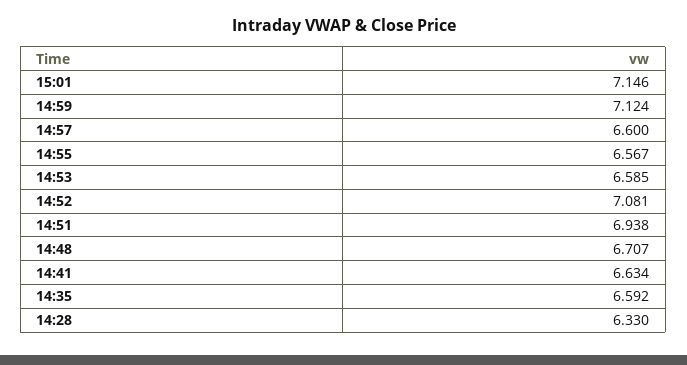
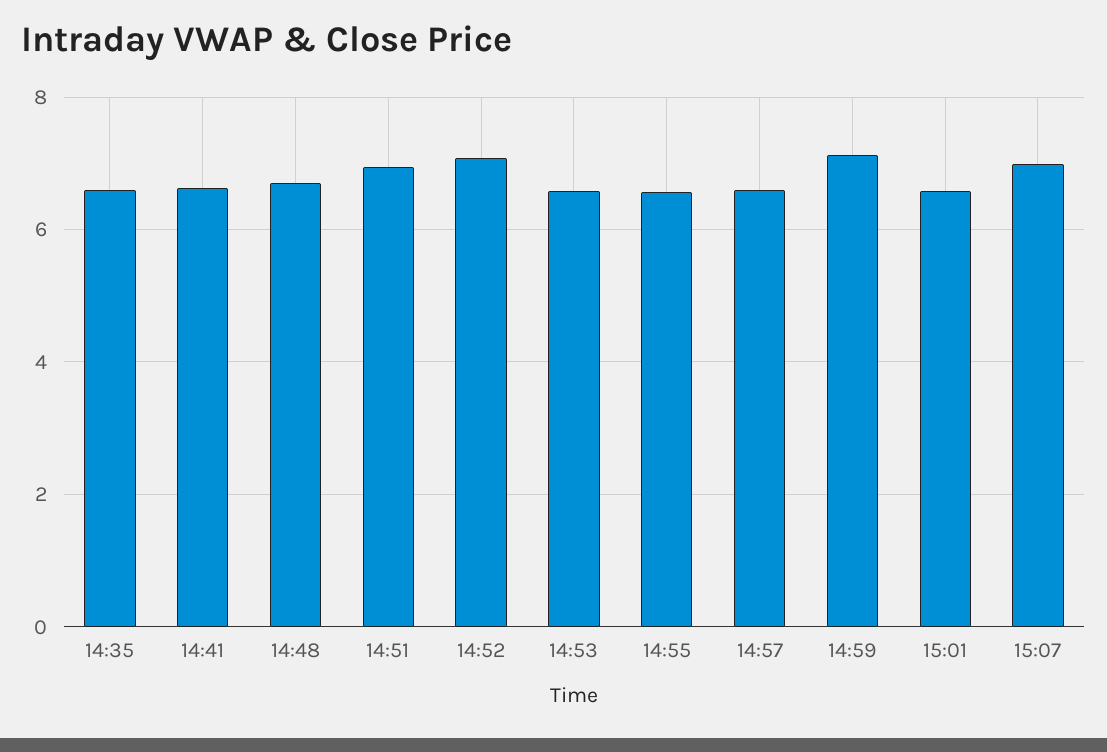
15:01: 7.146 -> 6.6
14:28: 6.33 -> none
15:07: none -> 7

